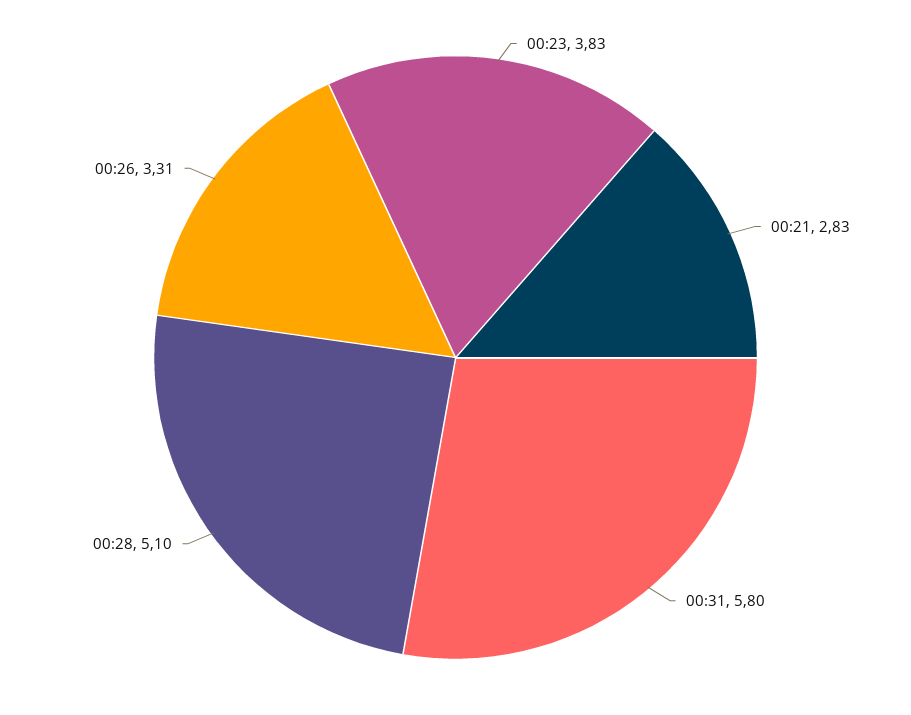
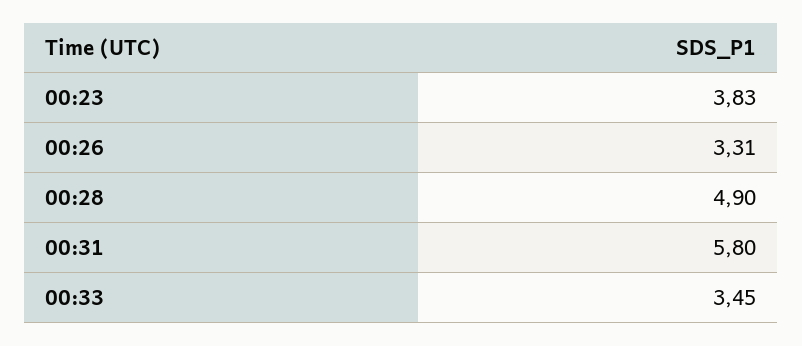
00:21: 2.83 -> none
00:28: 5.1 -> 4.9
00:33: none -> 3.45

